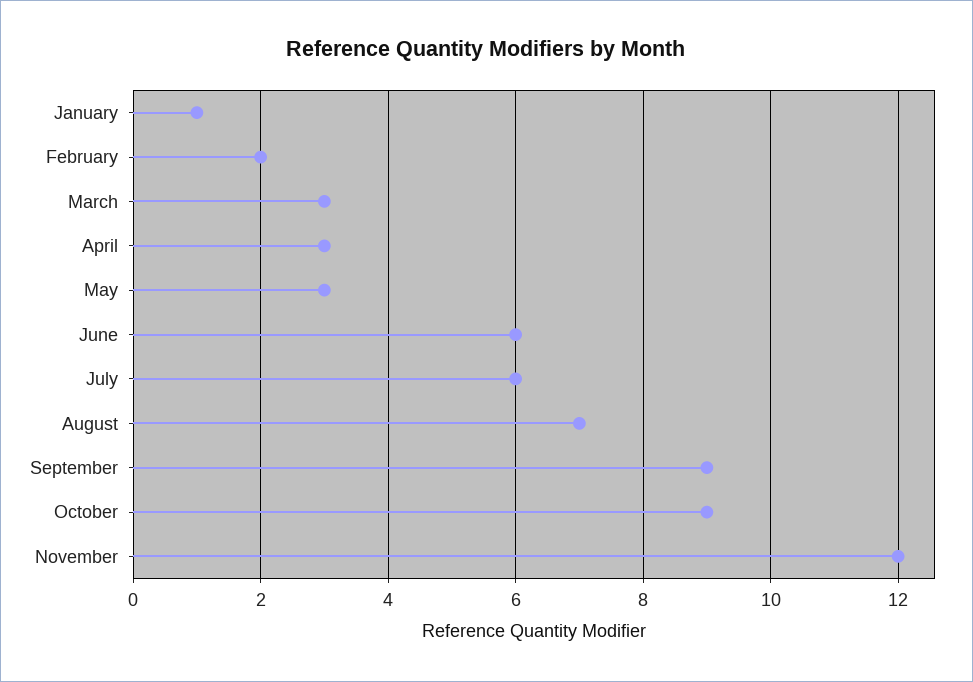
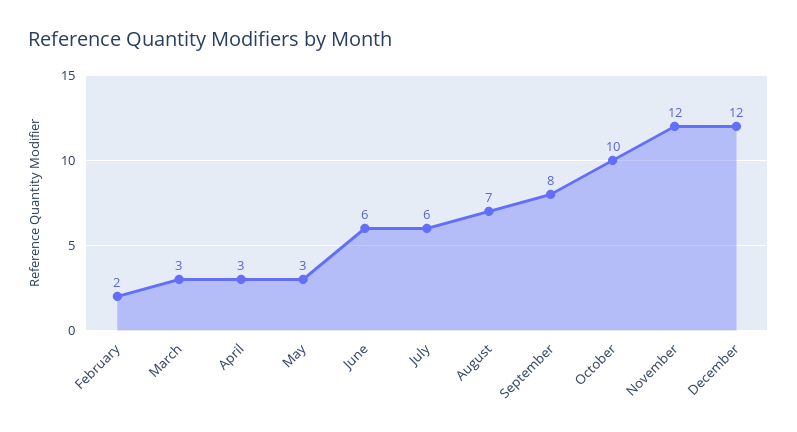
January: 1 -> none
September: 9 -> 8
October: 9 -> 10
December: none -> 12

